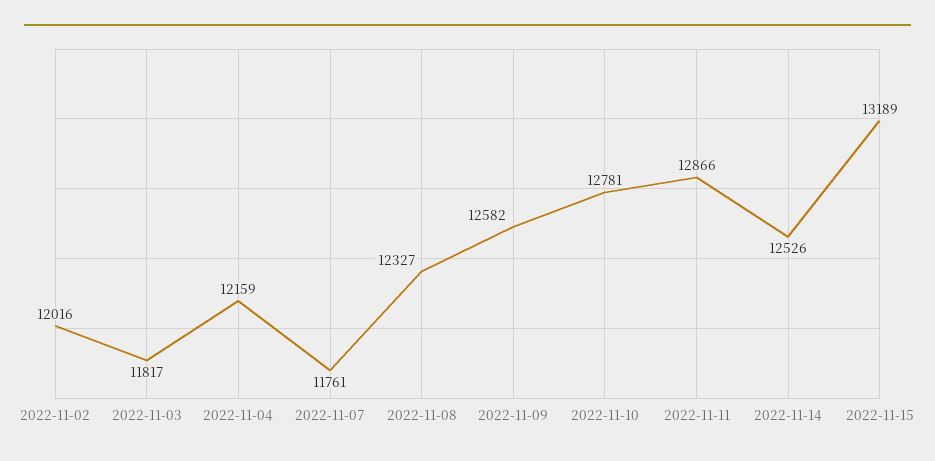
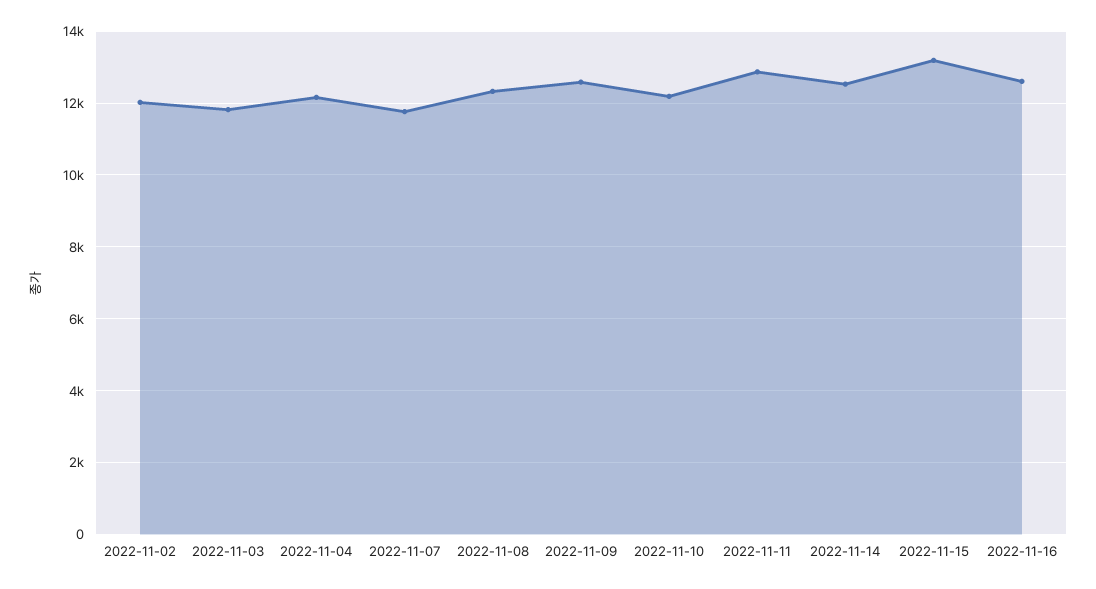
2022-11-10: 12781 -> 12200
2022-11-16: none -> 12600

